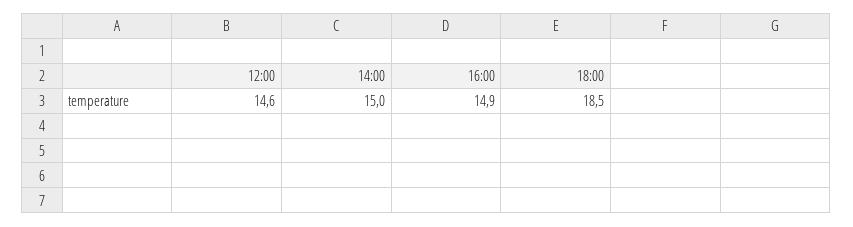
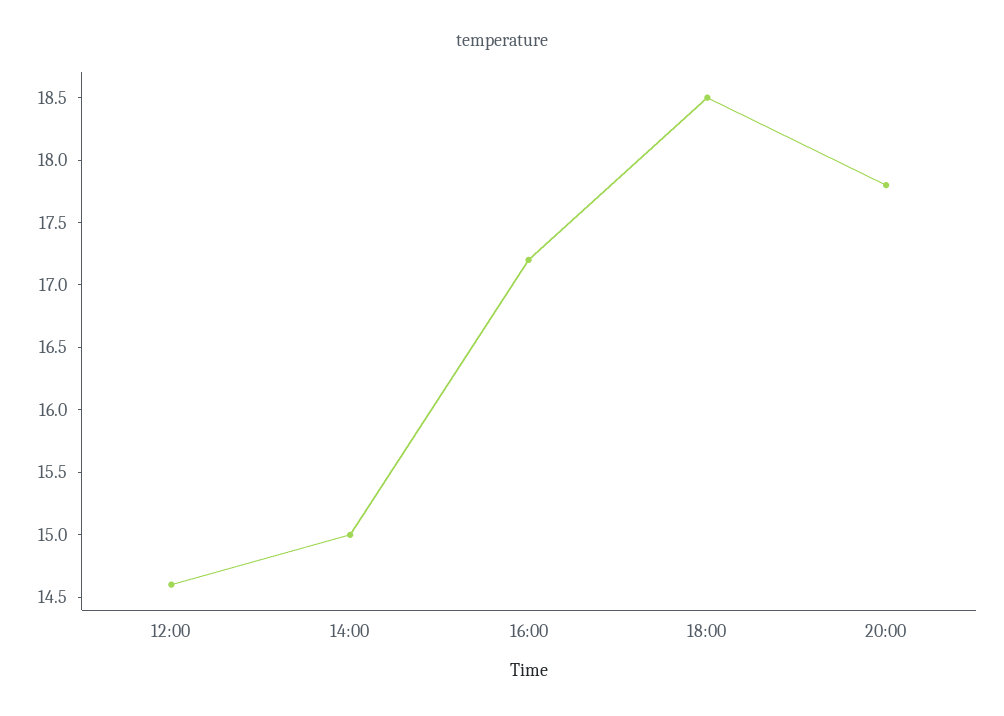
16:00: 14.9 -> 17.2
20:00: none -> 17.8

